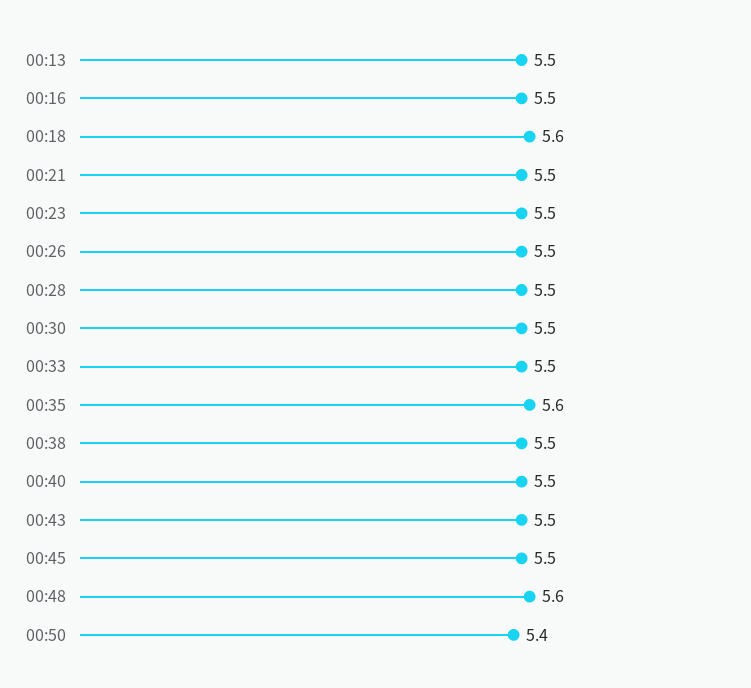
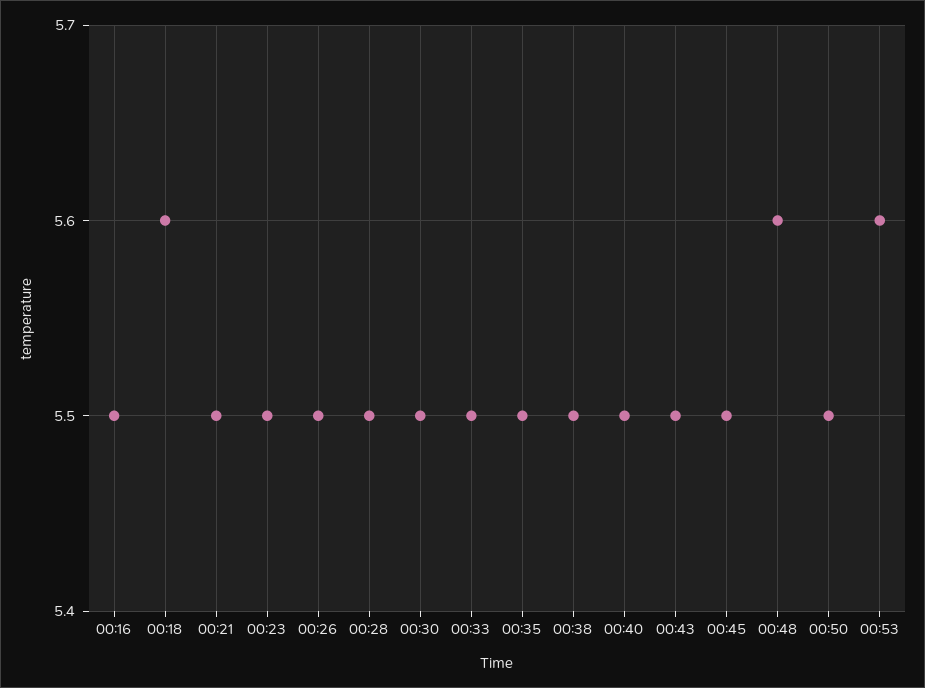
00:13: 5.5 -> none
00:35: 5.6 -> 5.5
00:50: 5.4 -> 5.5
00:53: none -> 5.6

